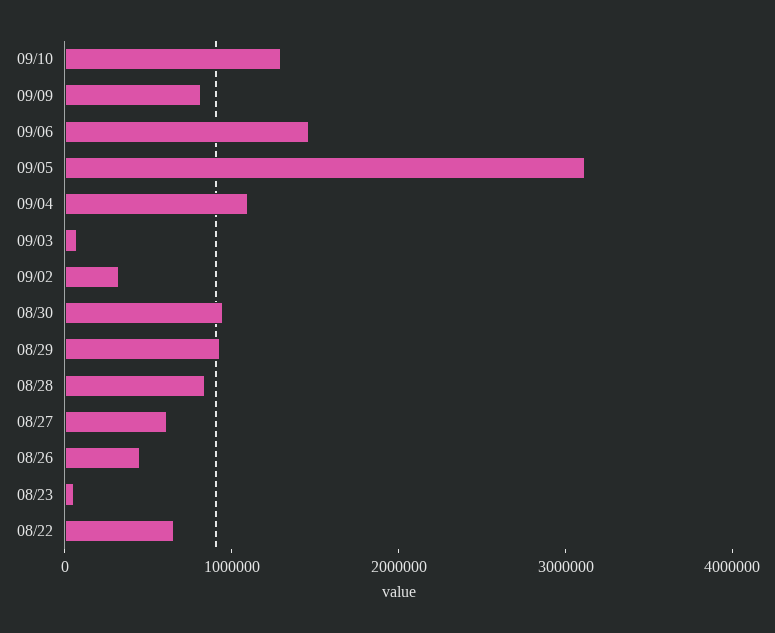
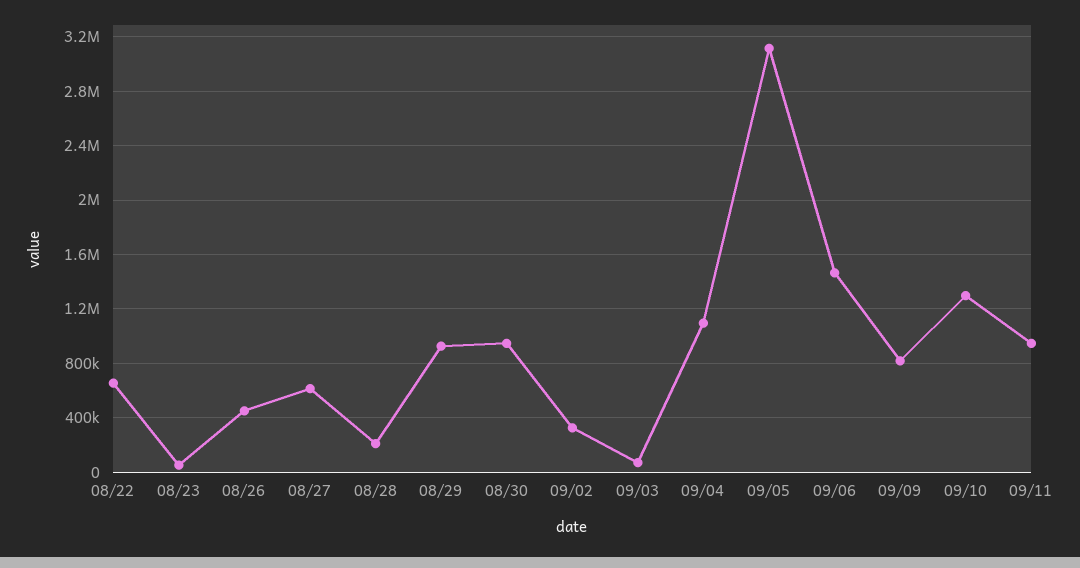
08/28: 800000 -> 200000
09/11: none -> 950000

